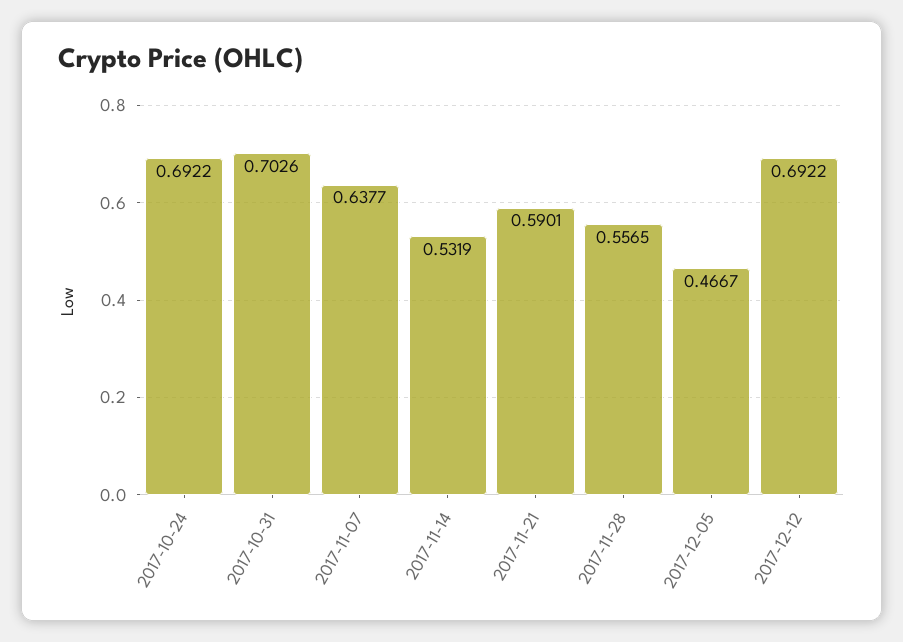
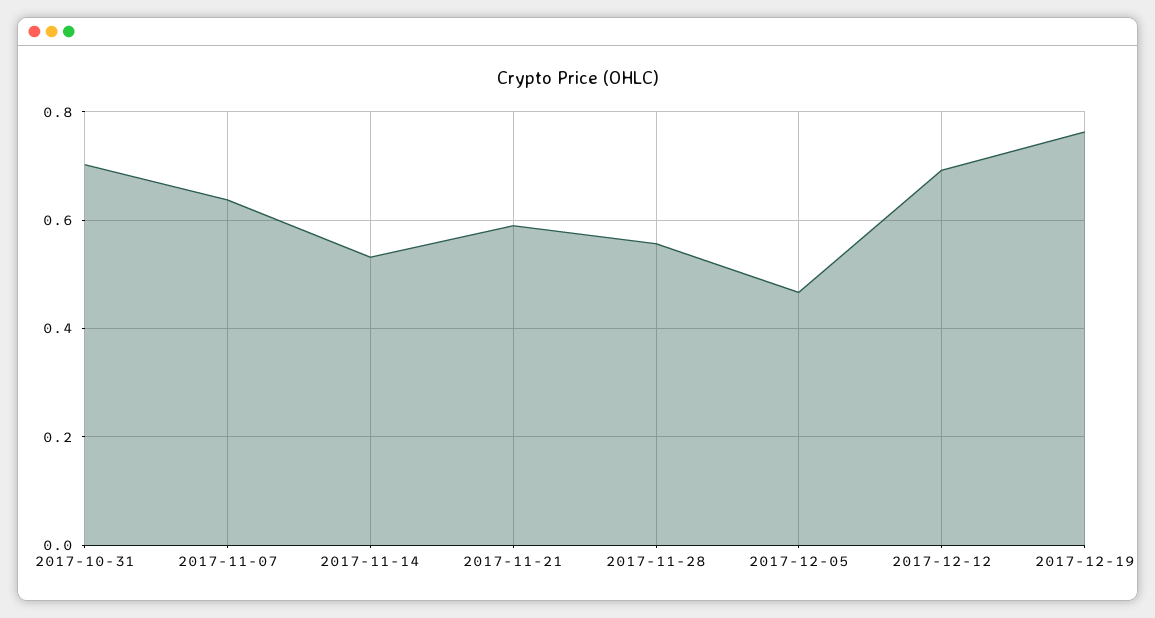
2017-10-24: 0.6922 -> none
2017-12-19: none -> 0.76

